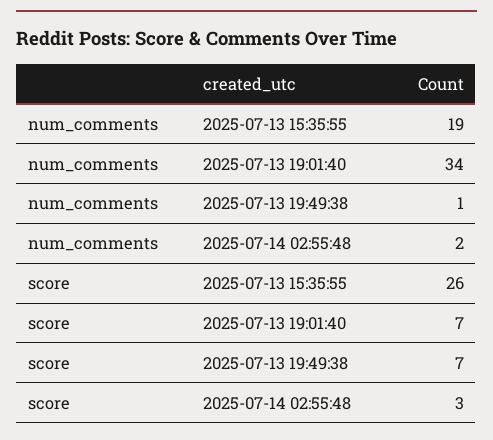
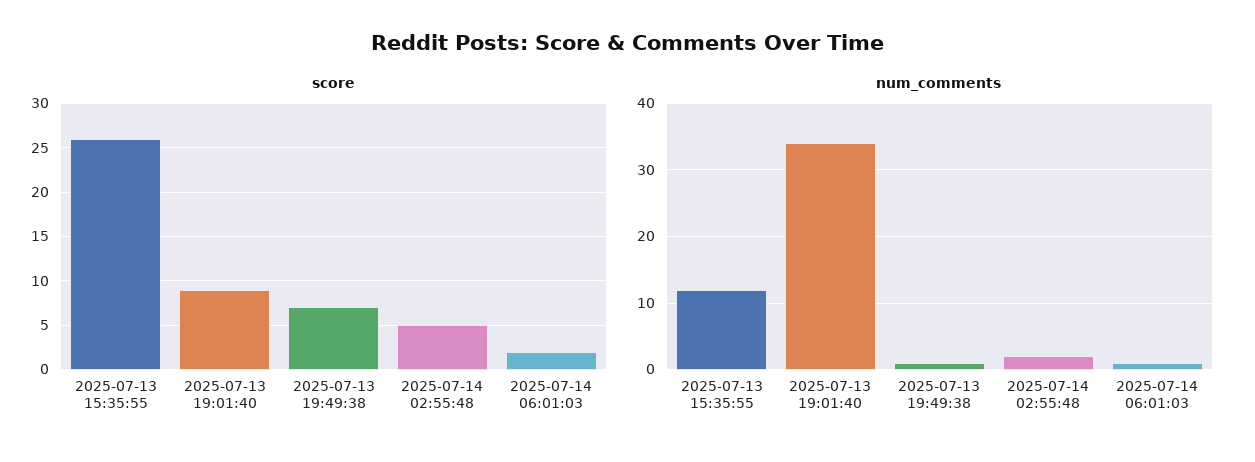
num_comments, 2025-07-13 15:35:55: 19 -> 12
score, 2025-07-13 19:01:40: 7 -> 9
score, 2025-07-14 02:55:48: 3 -> 5
score, 2025-07-14 06:01:03: none -> 2
num_comments, 2025-07-14 06:01:03: none -> 1

